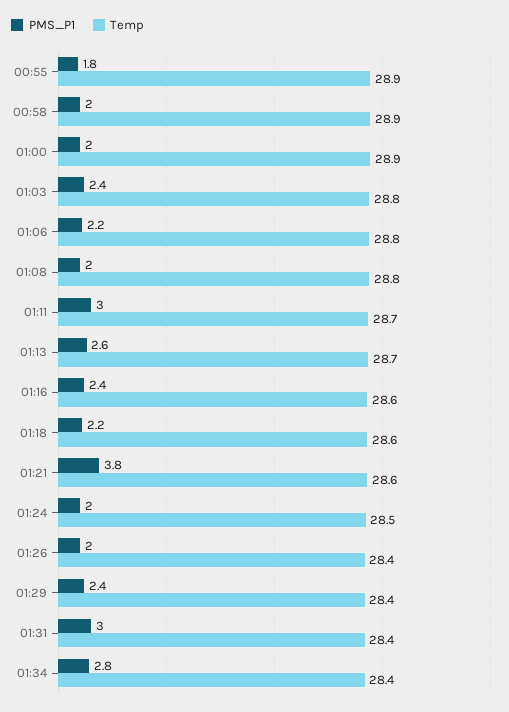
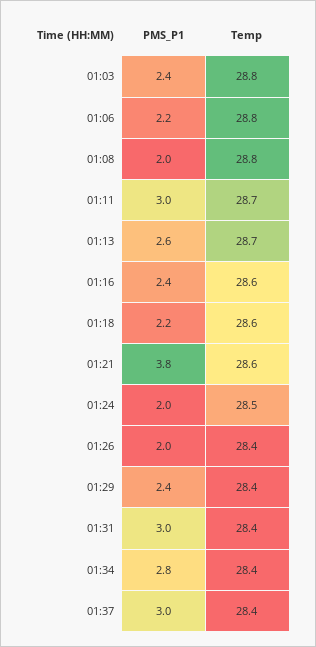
PMS_P1, 00:55: 1.8 -> none
Temp, 00:55: 28.9 -> none
PMS_P1, 00:58: 2 -> none
Temp, 00:58: 28.9 -> none
PMS_P1, 01:00: 2 -> none
Temp, 01:00: 28.9 -> none
PMS_P1, 01:37: none -> 3
Temp, 01:37: none -> 28.4

